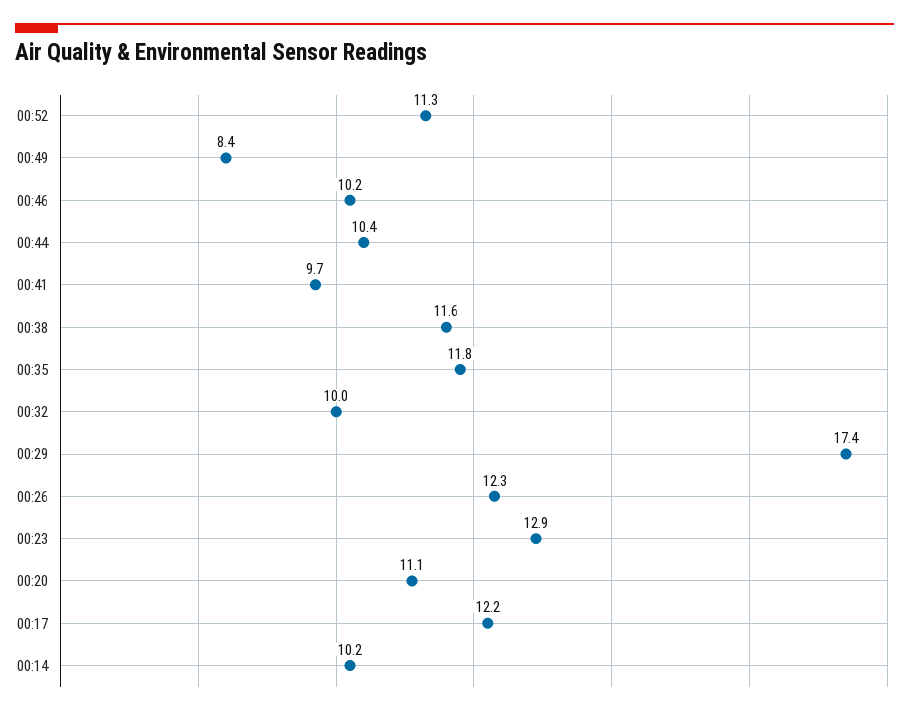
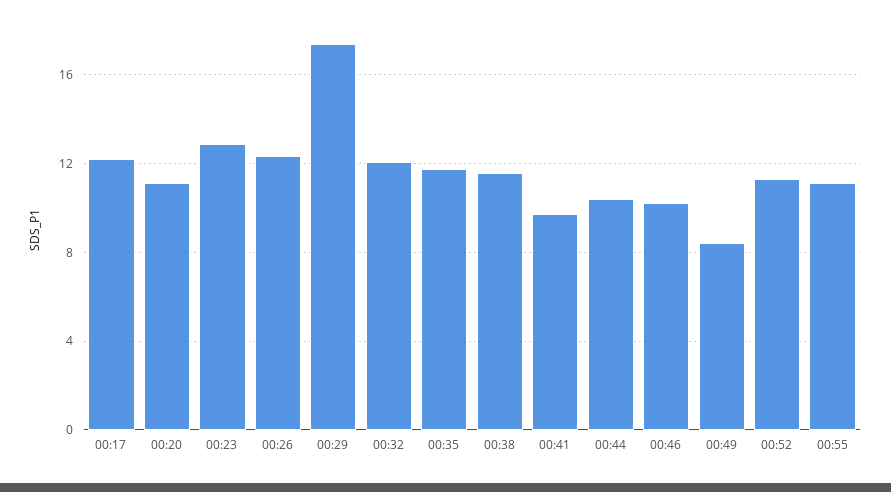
00:32: 10 -> 12
00:14: 10.2 -> none
00:55: none -> 11

